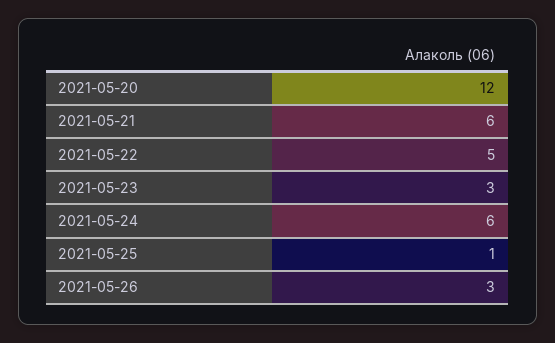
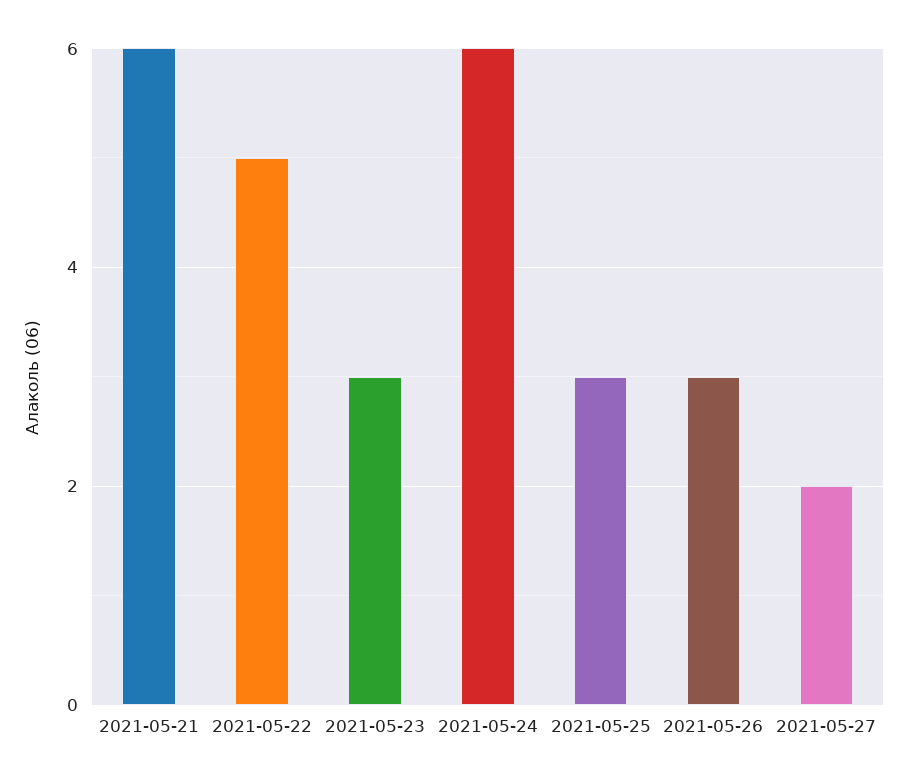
2021-05-20: 12 -> none
2021-05-25: 1 -> 3
2021-05-27: none -> 2

